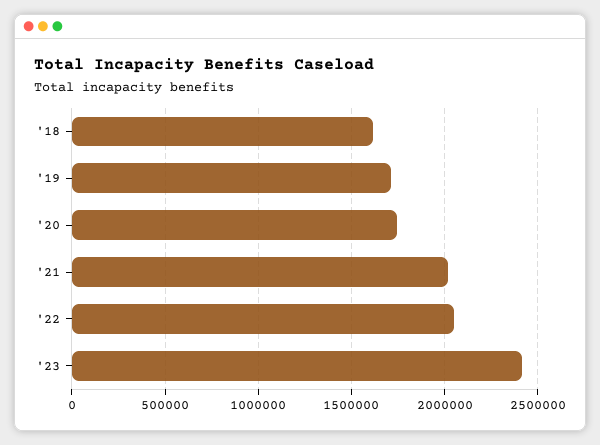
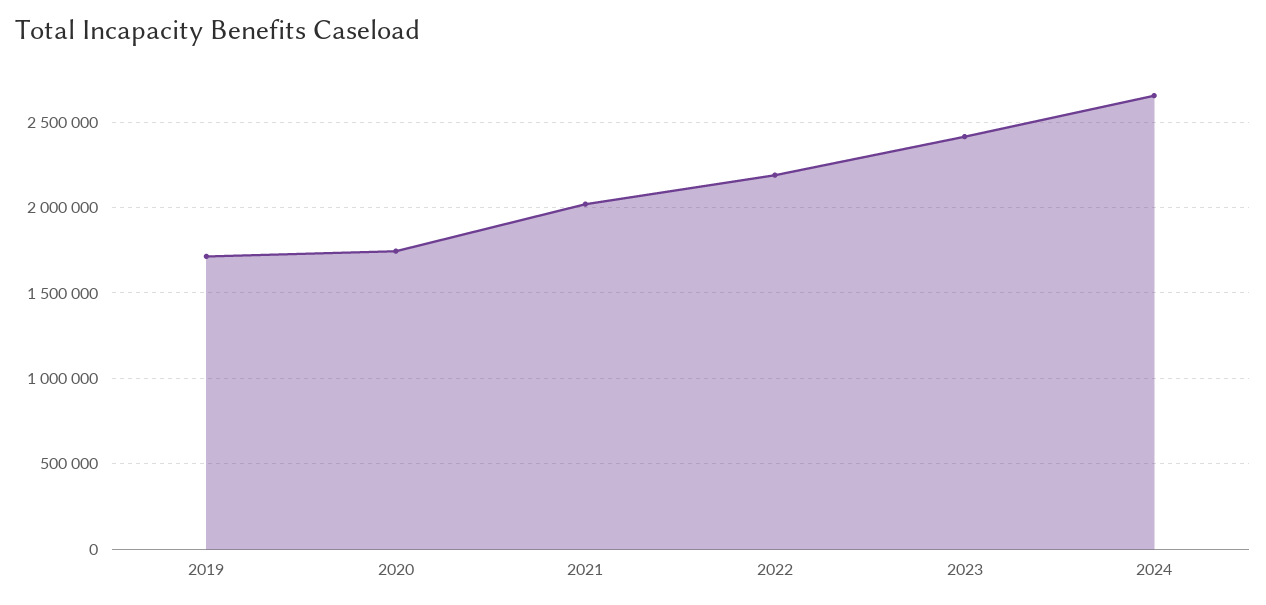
'18: 1600000 -> none
'22: 2050000 -> 2200000
2024: none -> 2650000

